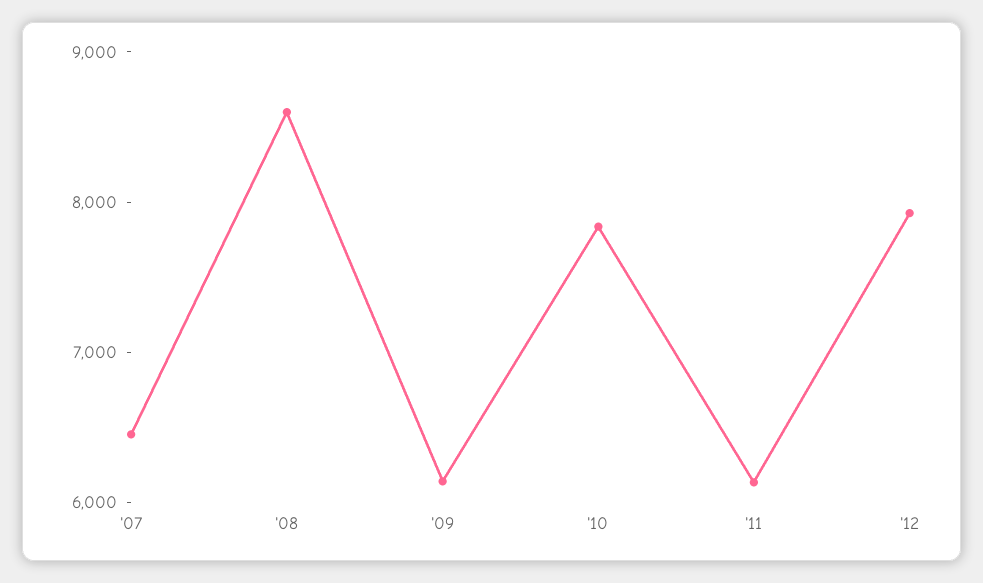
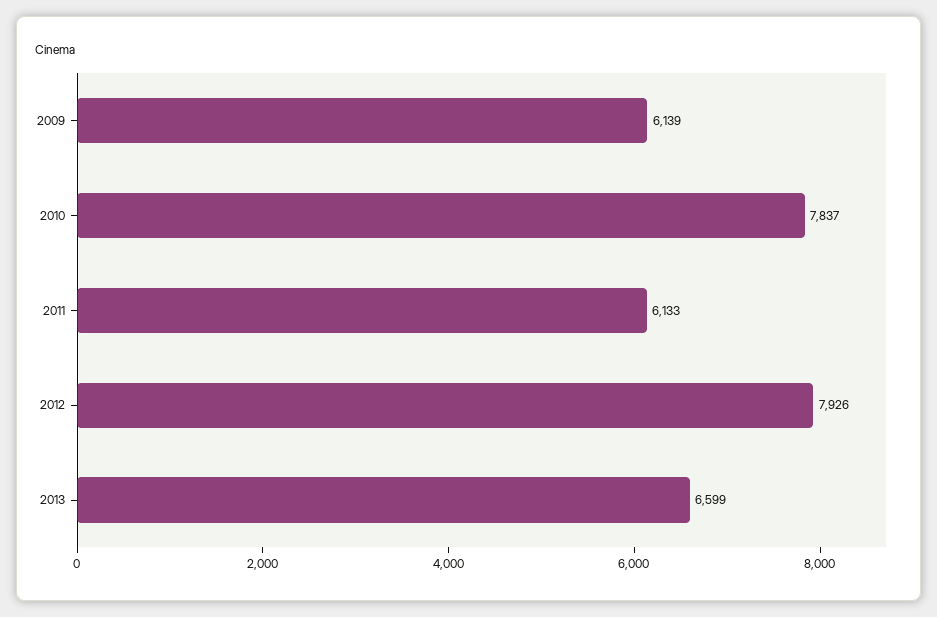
'07: 6400 -> none
'08: 8600 -> none
2013: none -> 6599

